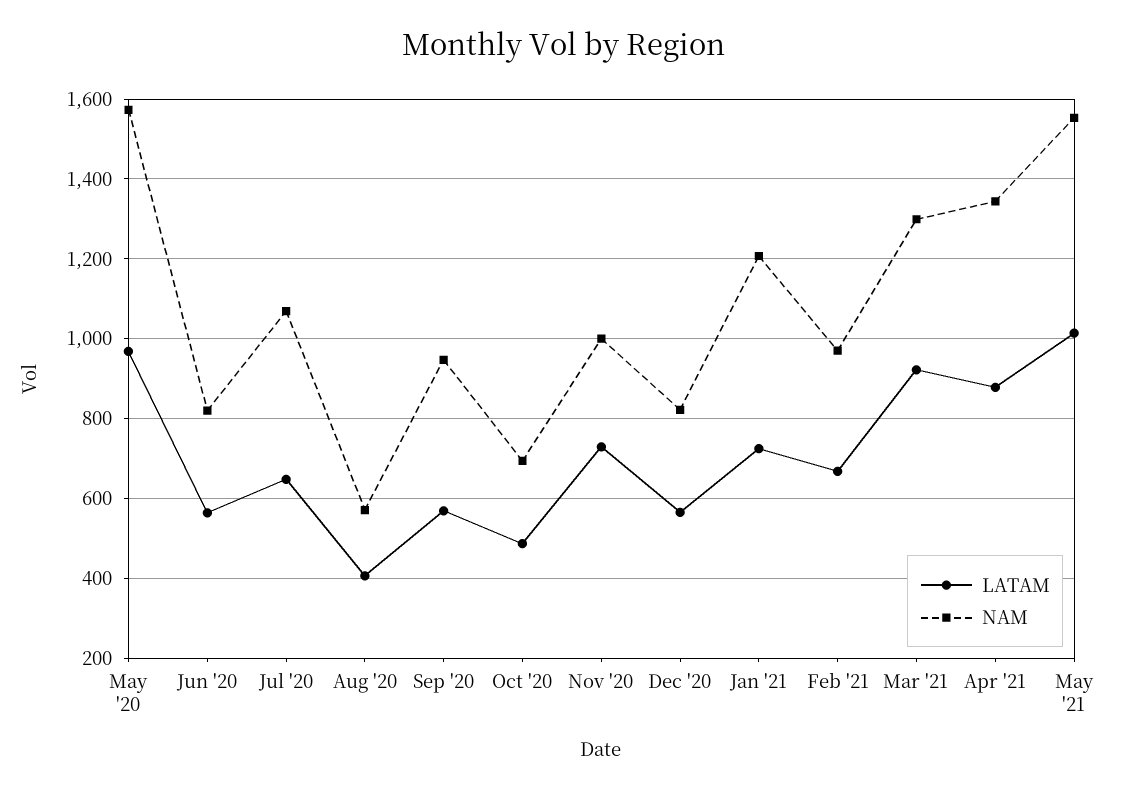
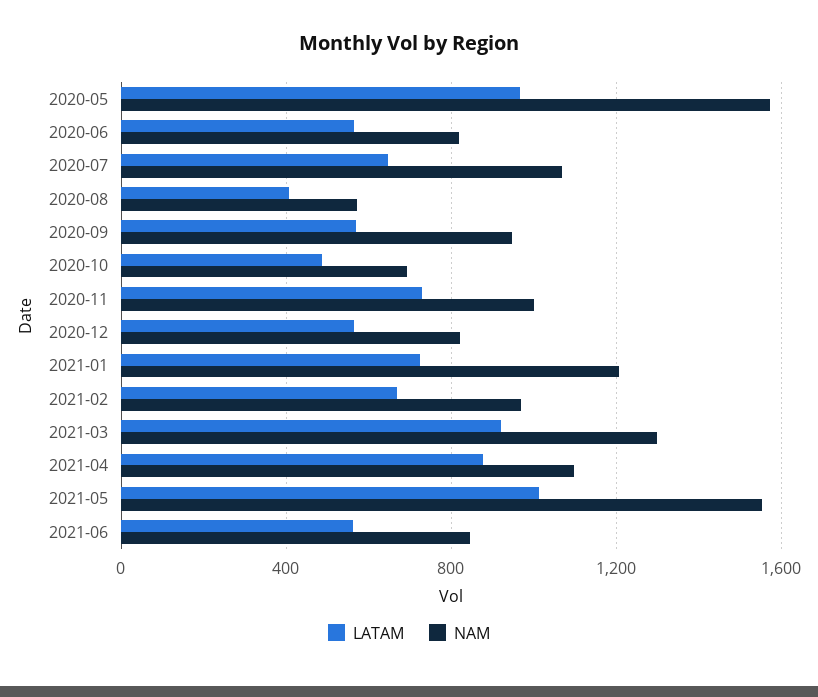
NAM, Apr '21: 1340 -> 1100
LATAM, 2021-06: none -> 550
NAM, 2021-06: none -> 850

